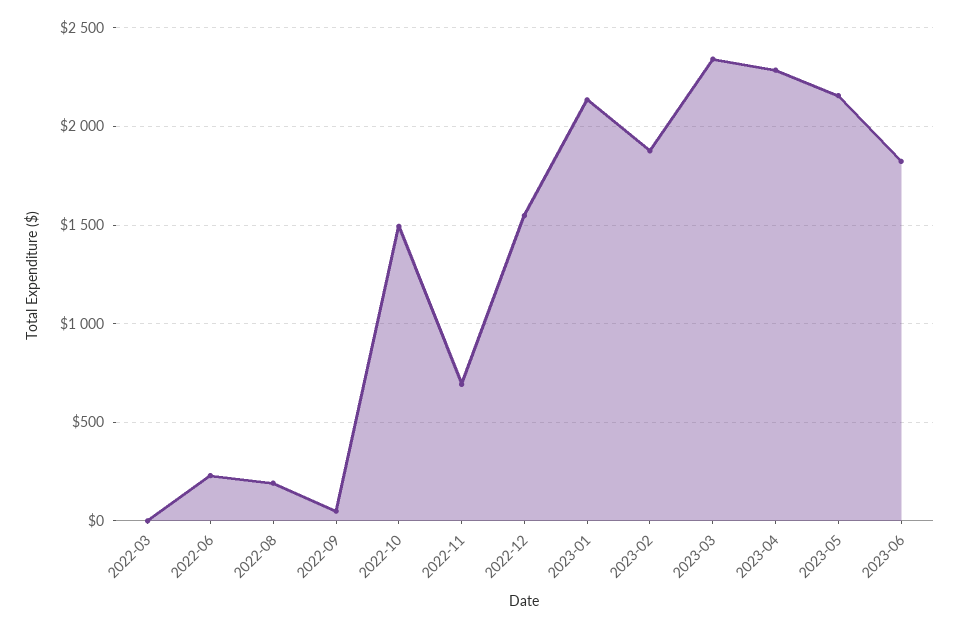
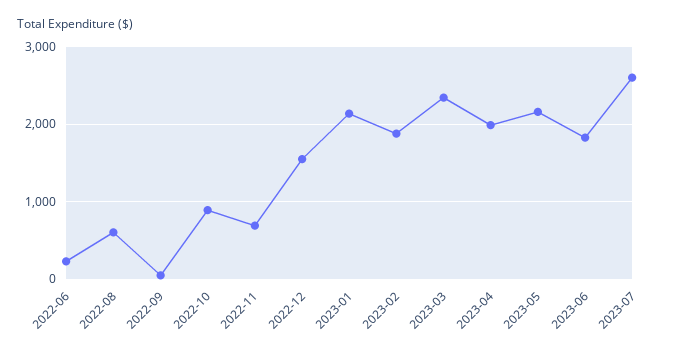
2022-03: 0 -> none
2022-08: 200 -> 600
2022-10: 1500 -> 900
2023-04: 2300 -> 2000
2023-07: none -> 2600

